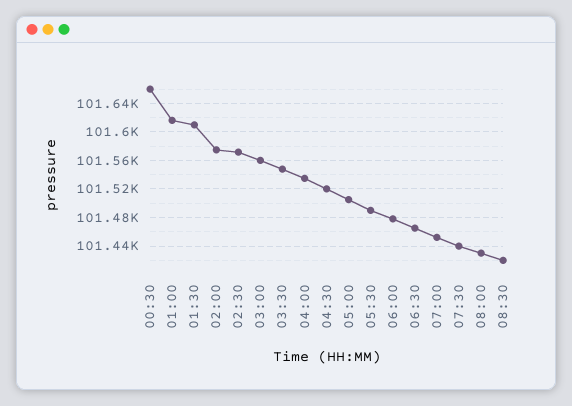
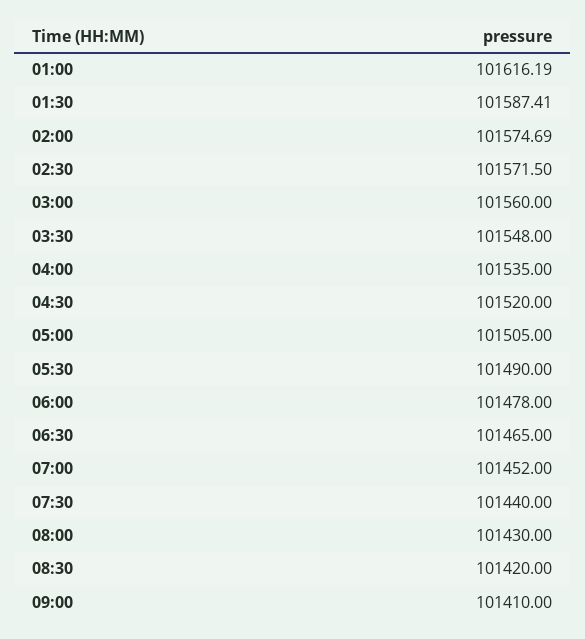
00:30: 101660 -> none
01:30: 101610 -> 101587.41
09:00: none -> 101410

